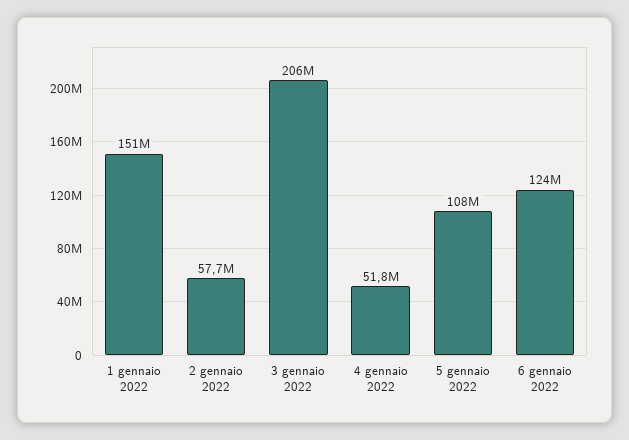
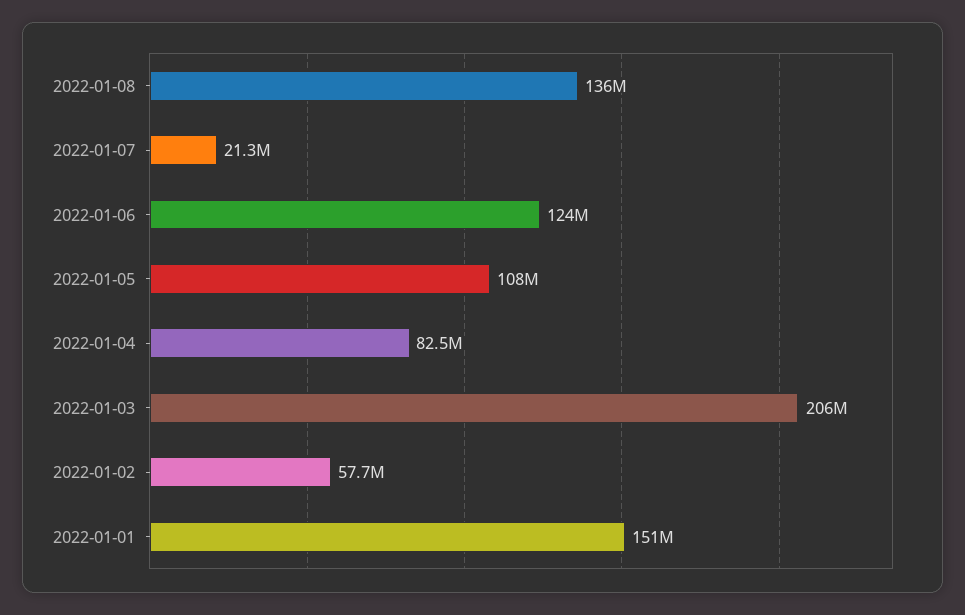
4 gennaio 2022: 51800000 -> 82500000
2022-01-08: none -> 136000000
2022-01-07: none -> 21300000

